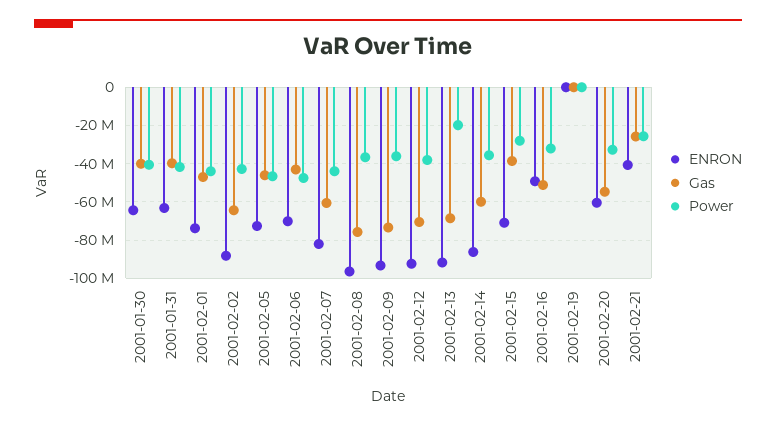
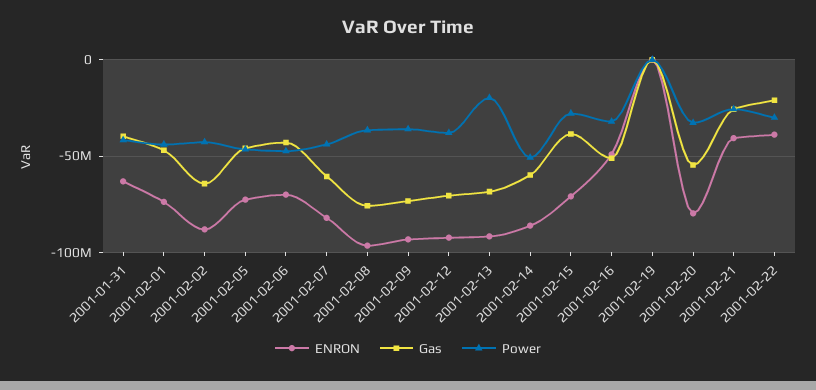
ENRON, 2001-01-30: -65000000 -> none
Gas, 2001-01-30: -40000000 -> none
Power, 2001-01-30: -40000000 -> none
Power, 2001-02-14: -35000000 -> -50000000
ENRON, 2001-02-20: -60000000 -> -80000000
ENRON, 2001-02-22: none -> -40000000
Gas, 2001-02-22: none -> -20000000
Power, 2001-02-22: none -> -30000000

